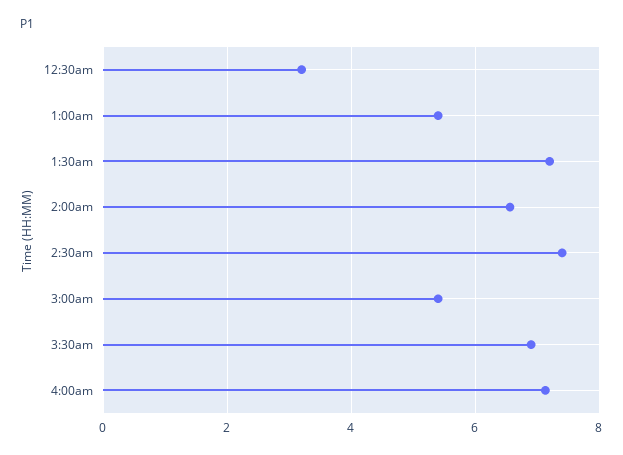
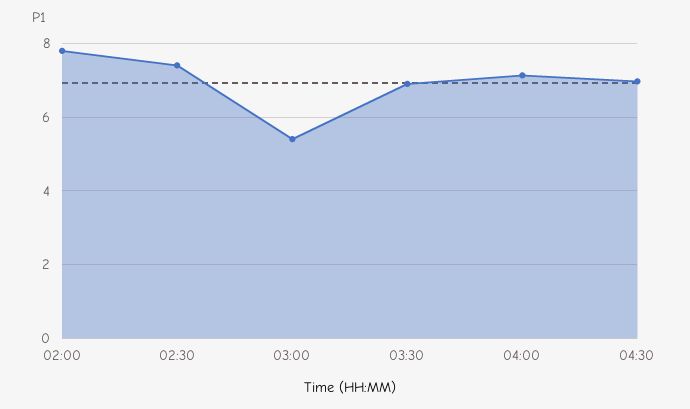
12:30am: 3.2 -> none
1:00am: 5.4 -> none
1:30am: 7.2 -> none
2:00am: 6.6 -> 7.8
04:30: none -> 7

